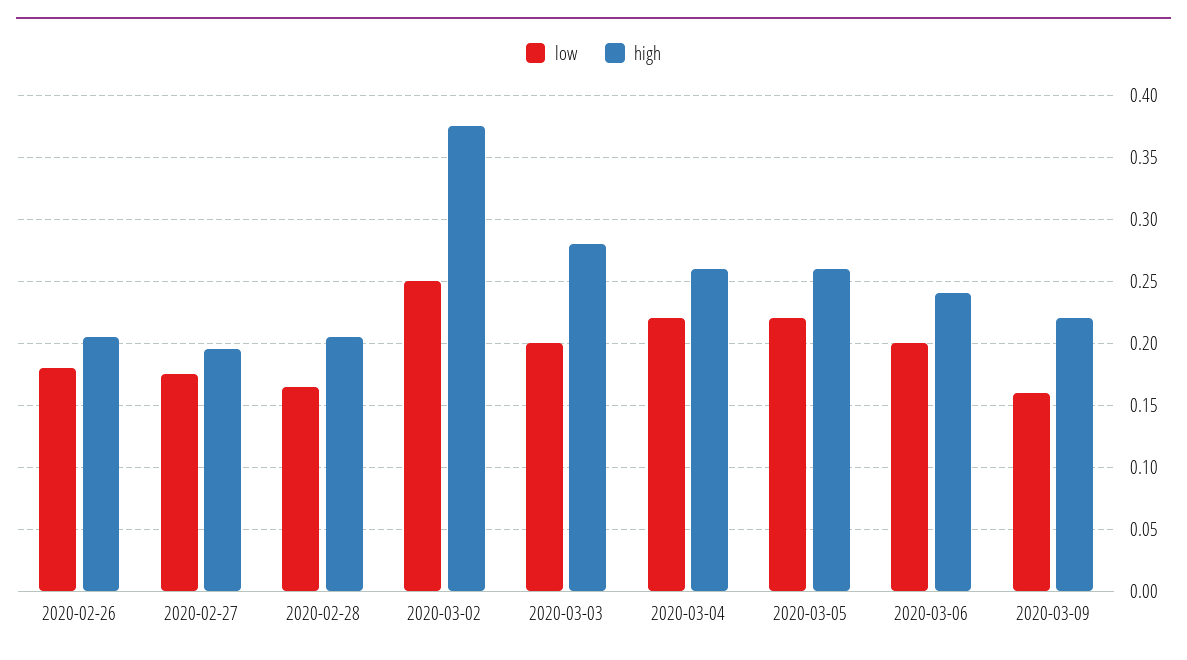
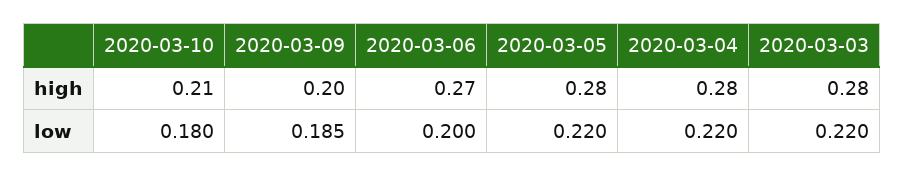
low, 2020-02-26: 0.18 -> none
high, 2020-02-26: 0.205 -> none
low, 2020-02-27: 0.175 -> none
high, 2020-02-27: 0.195 -> none
low, 2020-02-28: 0.165 -> none
high, 2020-02-28: 0.205 -> none
low, 2020-03-02: 0.25 -> none
high, 2020-03-02: 0.375 -> none
low, 2020-03-03: 0.2 -> 0.22
high, 2020-03-04: 0.26 -> 0.28
high, 2020-03-05: 0.26 -> 0.28
high, 2020-03-06: 0.24 -> 0.27
low, 2020-03-09: 0.16 -> 0.185
high, 2020-03-09: 0.22 -> 0.2
high, 2020-03-10: none -> 0.21
low, 2020-03-10: none -> 0.18

